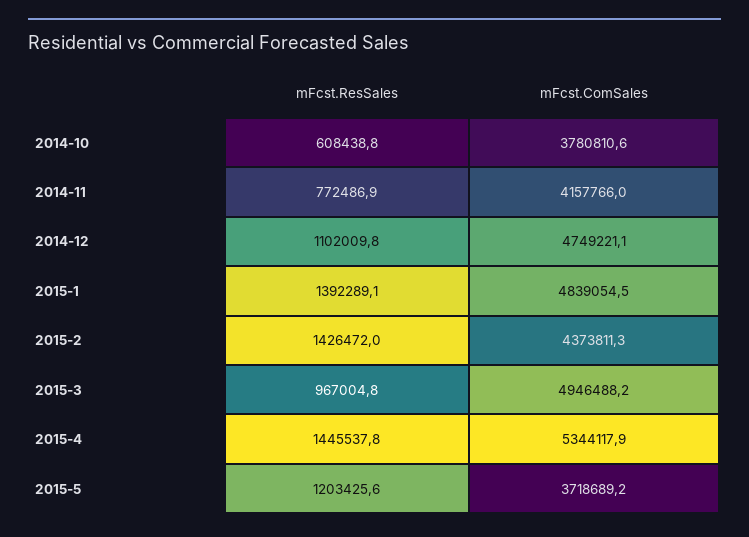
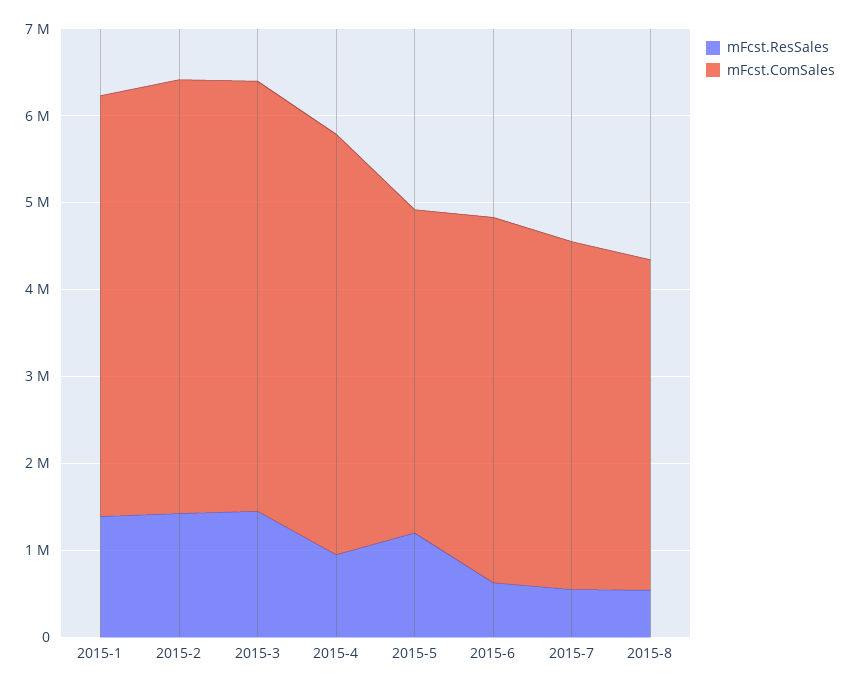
mFcst.ResSales, 2014-10: 608438.8 -> none
mFcst.ComSales, 2014-10: 3780810.6 -> none
mFcst.ResSales, 2014-11: 772486.9 -> none
mFcst.ComSales, 2014-11: 4157766 -> none
mFcst.ResSales, 2014-12: 1102009.8 -> none
mFcst.ComSales, 2014-12: 4749221.1 -> none
mFcst.ComSales, 2015-2: 4373811.3 -> 5000000
mFcst.ResSales, 2015-3: 967004.8 -> 1400000
mFcst.ResSales, 2015-4: 1445537.8 -> 1000000
mFcst.ComSales, 2015-4: 5344117.9 -> 4800000
mFcst.ResSales, 2015-6: none -> 600000
mFcst.ComSales, 2015-6: none -> 4200000
mFcst.ResSales, 2015-7: none -> 600000
mFcst.ComSales, 2015-7: none -> 4000000
mFcst.ResSales, 2015-8: none -> 600000
mFcst.ComSales, 2015-8: none -> 3800000

